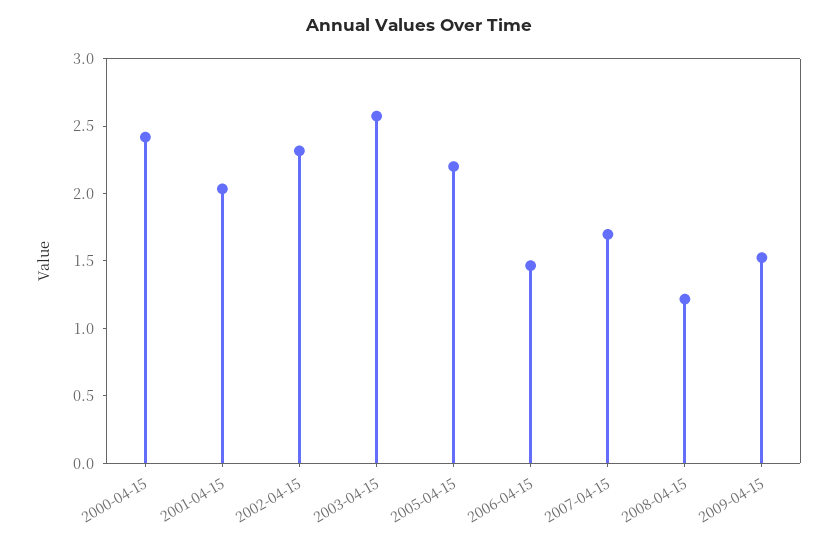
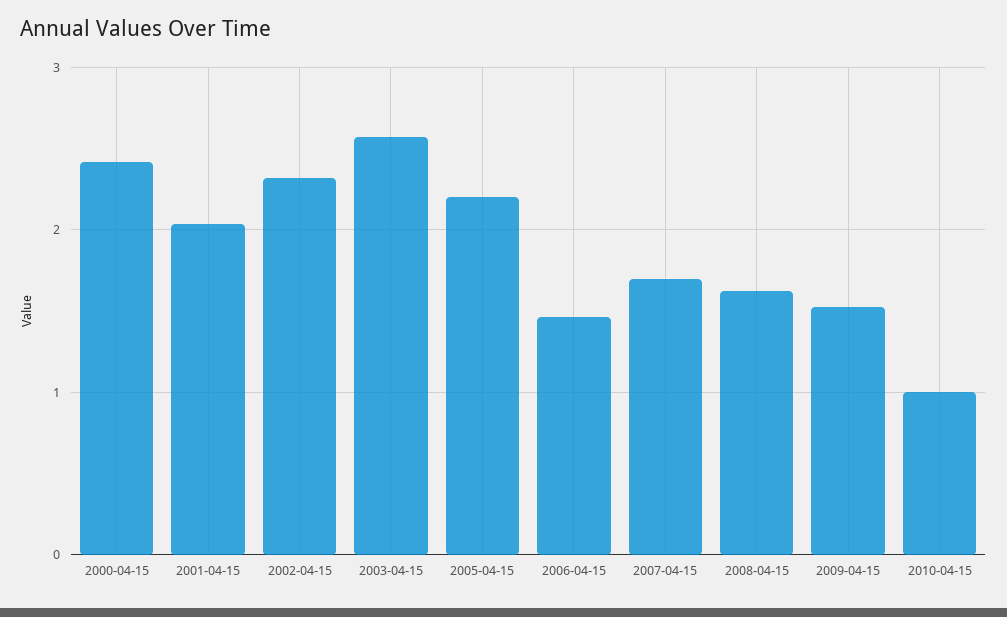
2008-04-15: 1.2 -> 1.6
2010-04-15: none -> 1

